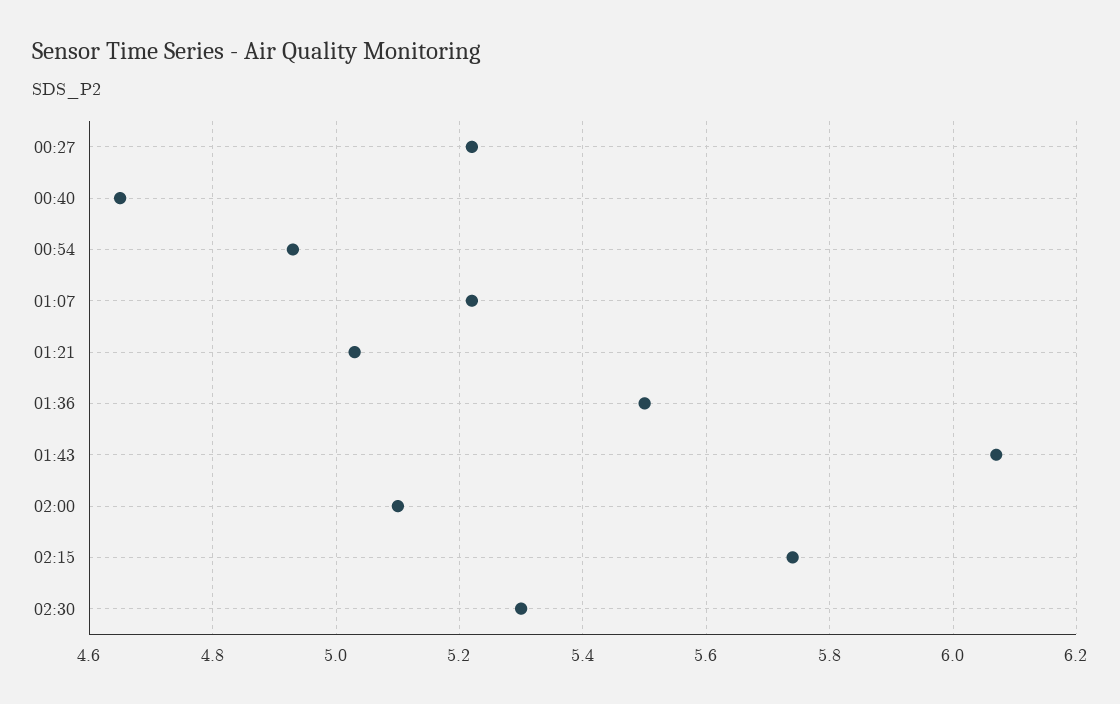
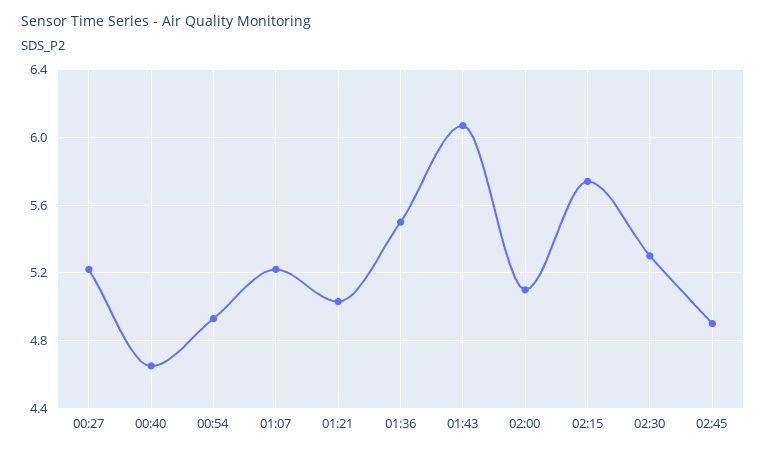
02:45: none -> 4.9

